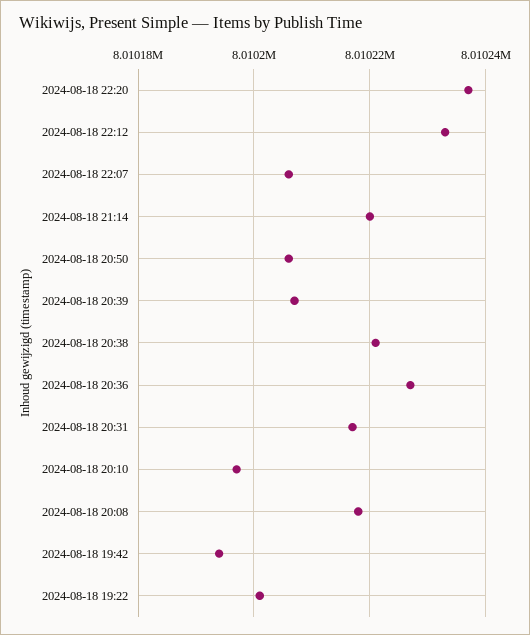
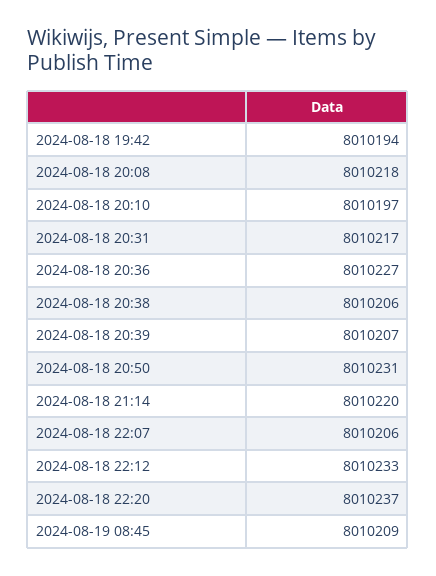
2024-08-18 20:50: 8010205 -> 8010231
2024-08-18 20:38: 8010220 -> 8010206
2024-08-18 19:22: 8010200 -> none
2024-08-19 08:45: none -> 8010209

